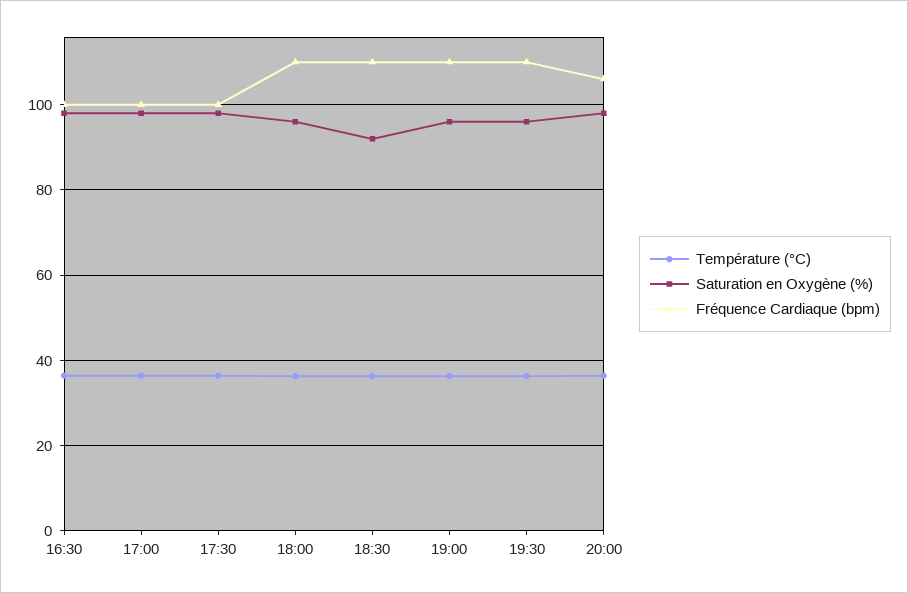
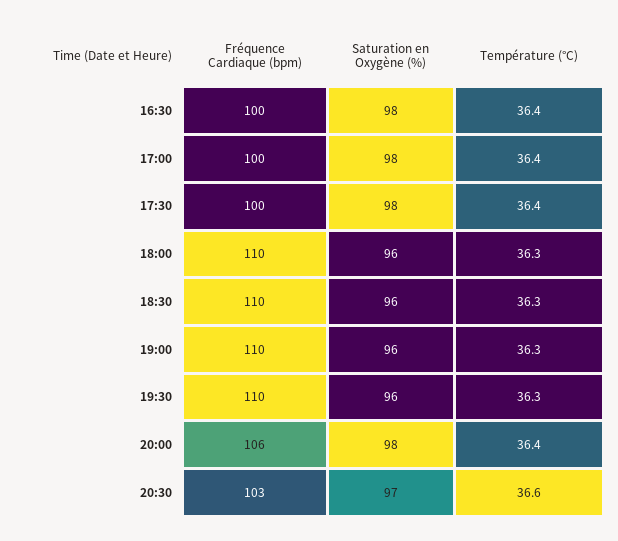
Saturation en Oxygène (%), 18:30: 92 -> 96
Fréquence Cardiaque (bpm), 20:30: none -> 103
Saturation en Oxygène (%), 20:30: none -> 97
Température (°C), 20:30: none -> 36.6

